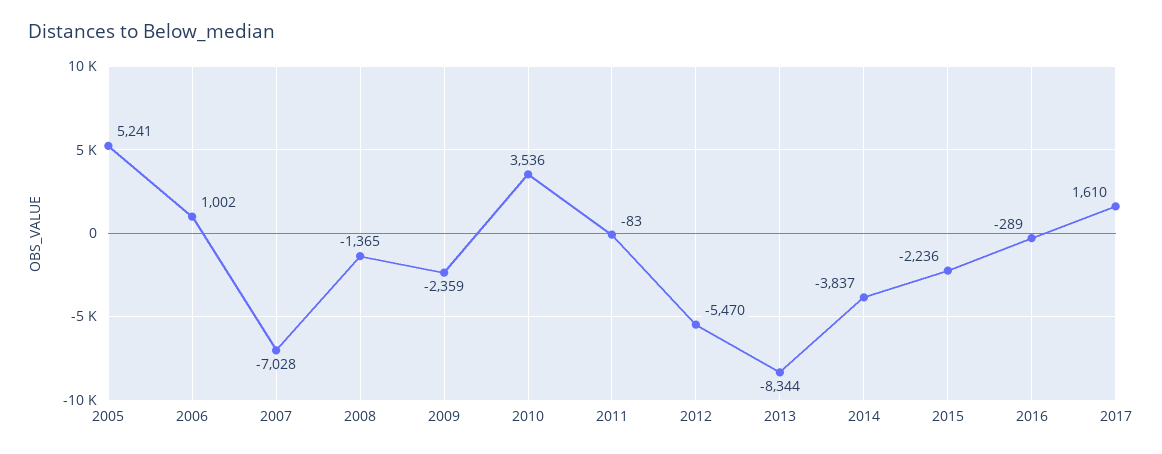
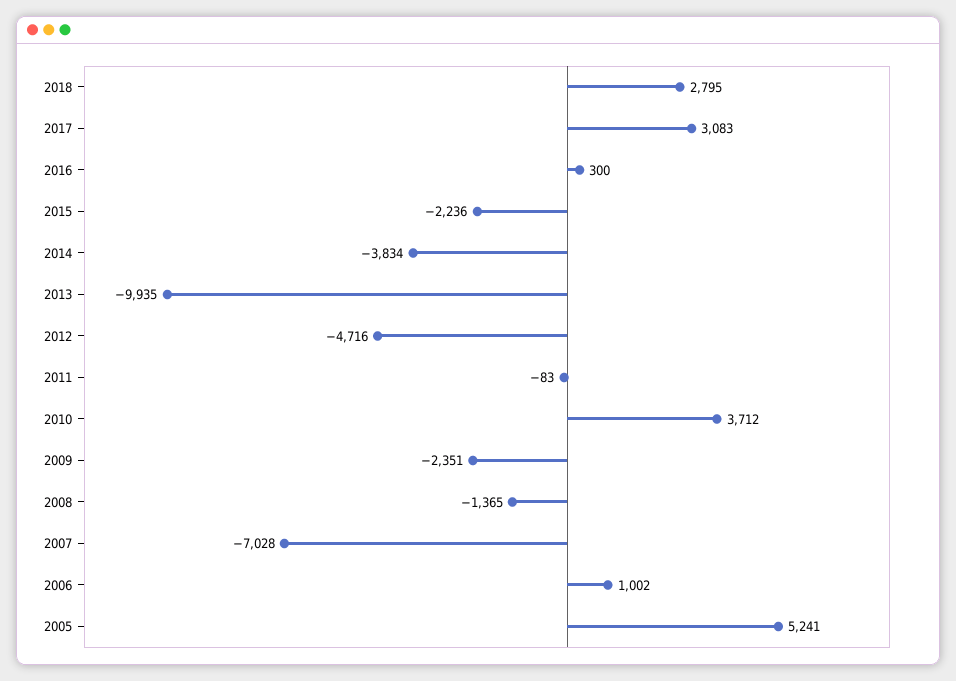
2009: -2359 -> -2351
2010: 3536 -> 3712
2012: -5470 -> -4716
2013: -8344 -> -9935
2014: -3837 -> -3834
2016: -289 -> 300
2017: 1610 -> 3083
2018: none -> 2795

